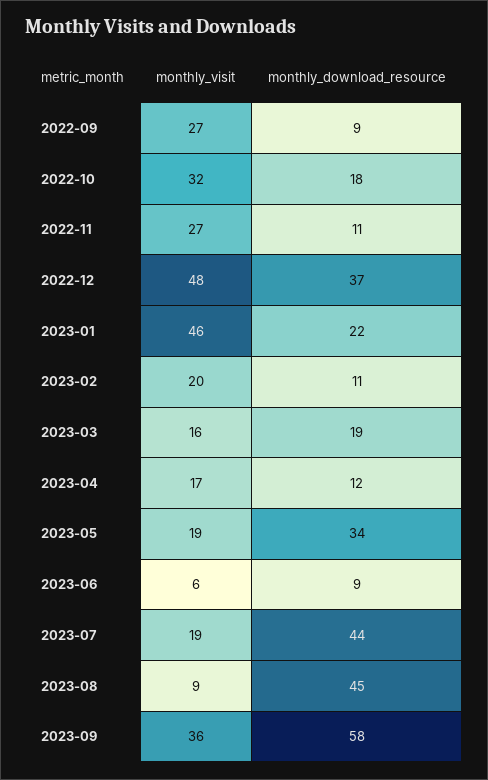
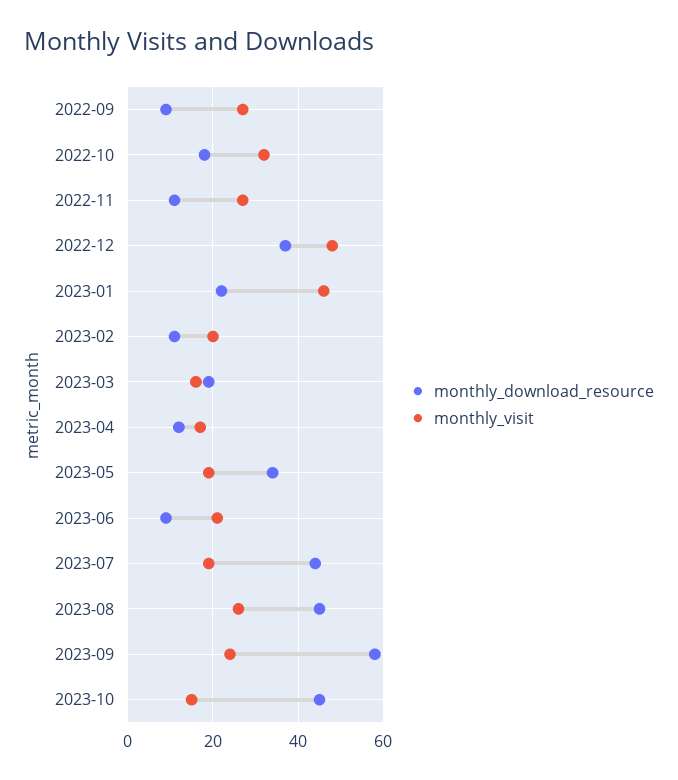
monthly_visit, 2023-06: 6 -> 20
monthly_visit, 2023-08: 9 -> 25
monthly_visit, 2023-09: 36 -> 25
monthly_download_resource, 2023-10: none -> 45
monthly_visit, 2023-10: none -> 15

